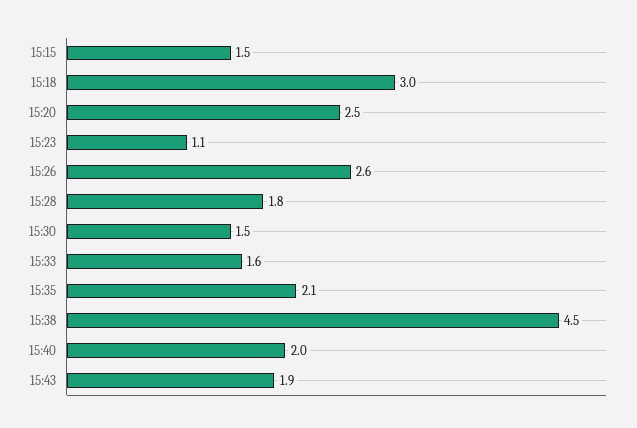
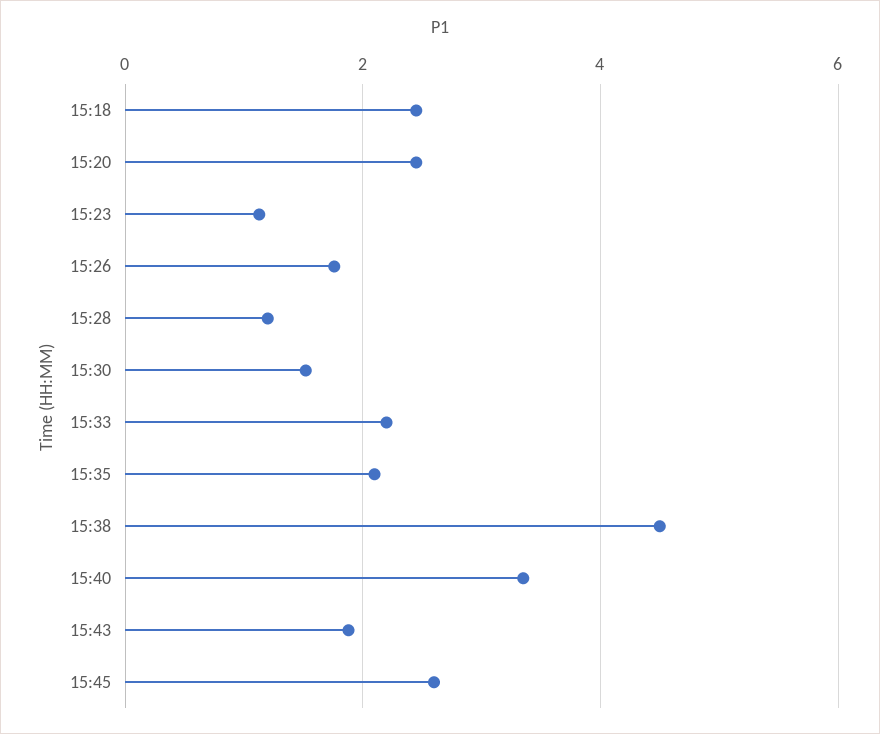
15:15: 1.5 -> none
15:18: 3 -> 2.4
15:26: 2.6 -> 1.8
15:28: 1.8 -> 1.2
15:33: 1.6 -> 2.2
15:40: 2 -> 3.4
15:45: none -> 2.6

